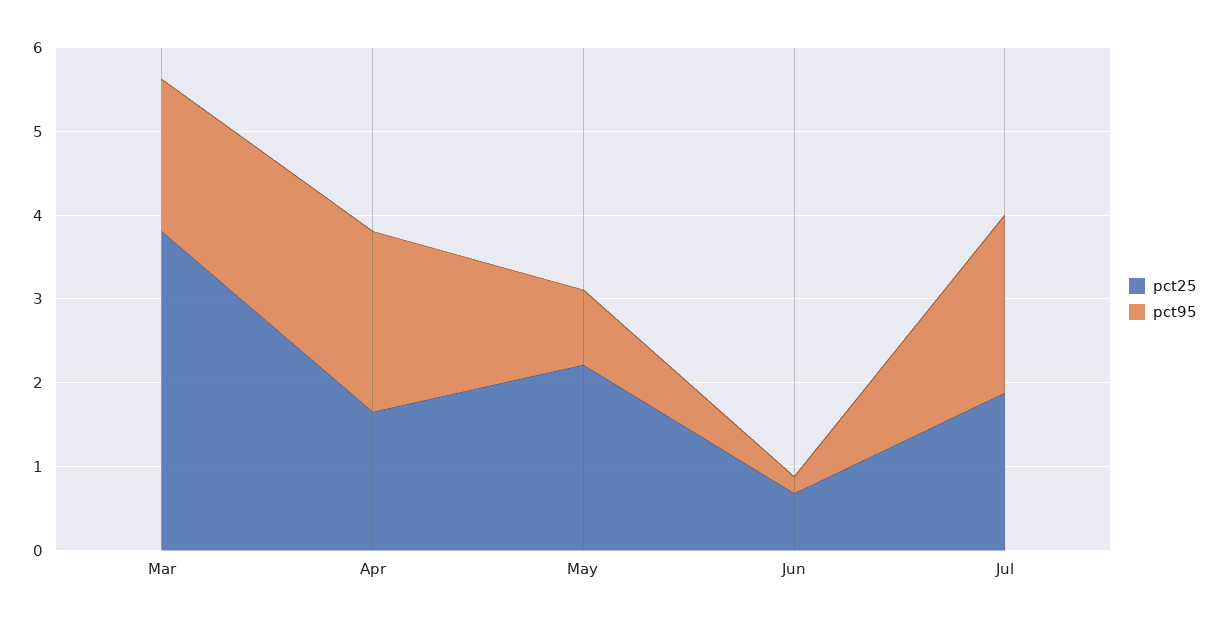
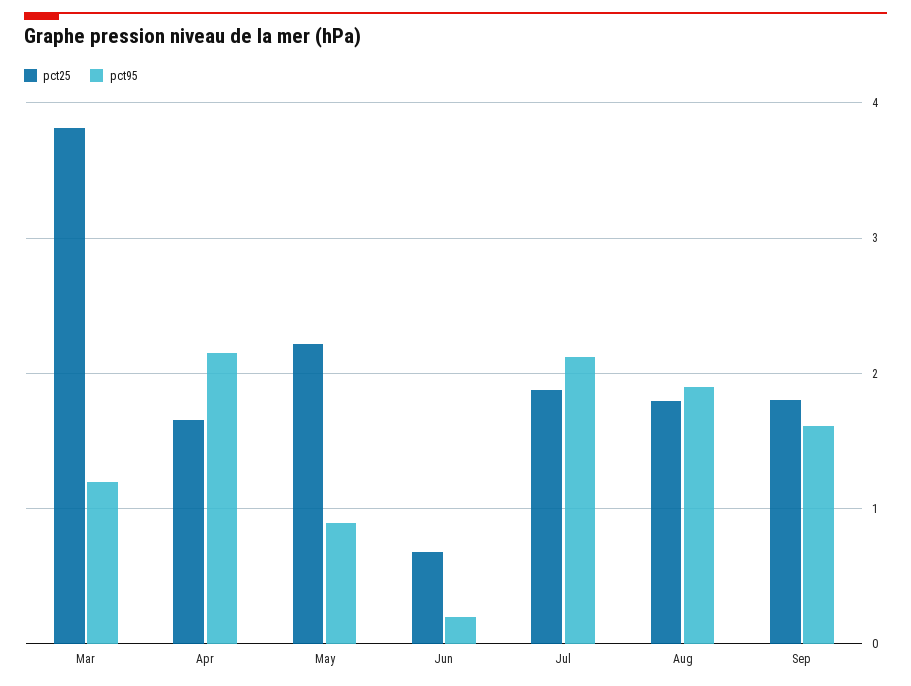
pct95, Mar: 1.8 -> 1.2
pct25, Aug: none -> 1.8
pct95, Aug: none -> 1.9
pct25, Sep: none -> 1.8
pct95, Sep: none -> 1.6

